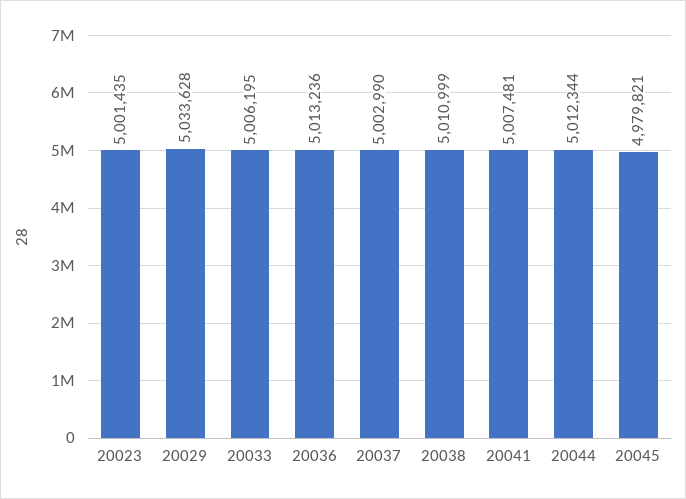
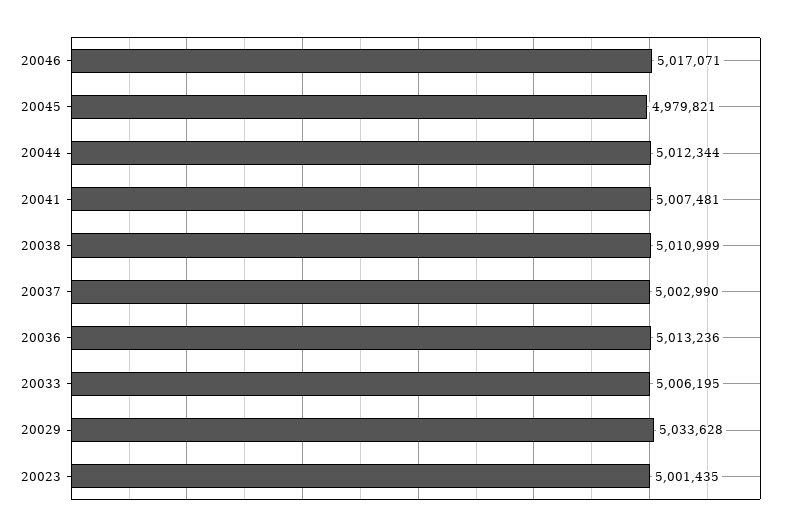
20046: none -> 5017071

